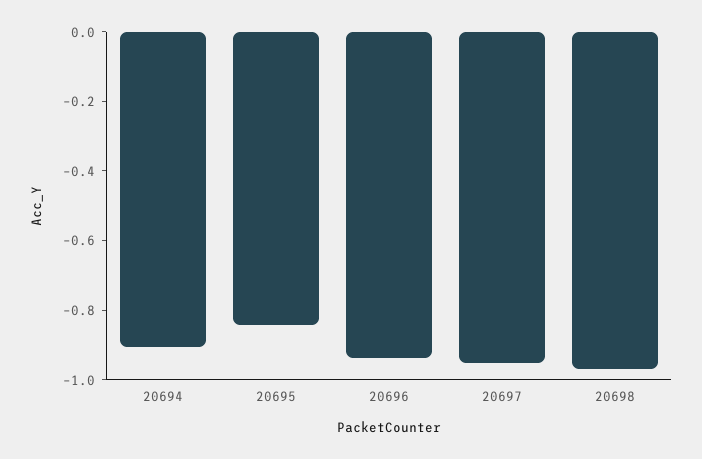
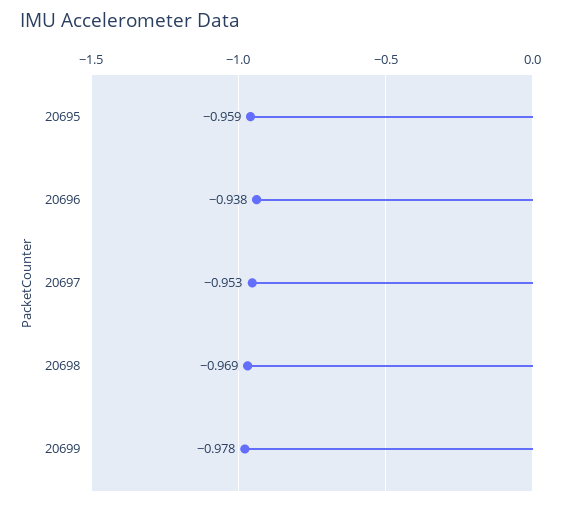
20694: -0.9 -> none
20695: -0.85 -> -0.959
20699: none -> -0.978

